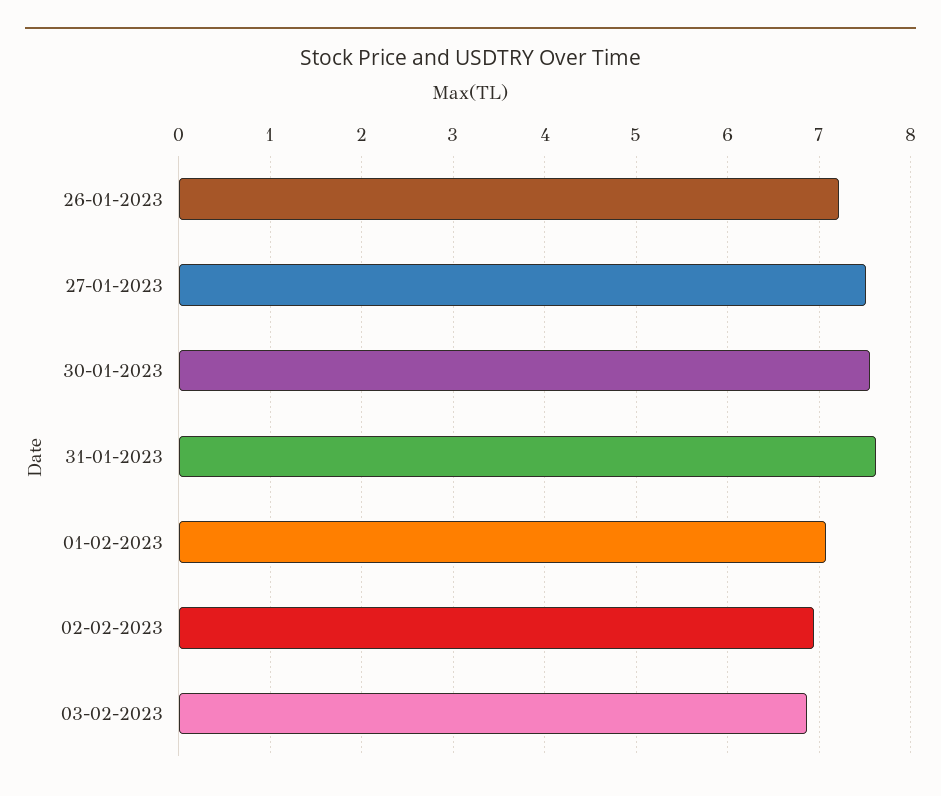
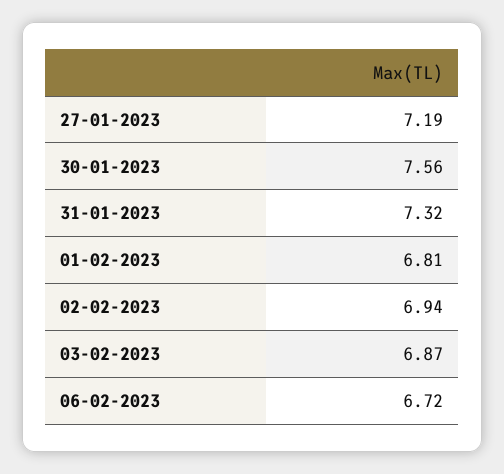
26-01-2023: 7.2 -> none
27-01-2023: 7.5 -> 7.19
31-01-2023: 7.6 -> 7.32
01-02-2023: 7.1 -> 6.81
06-02-2023: none -> 6.72

